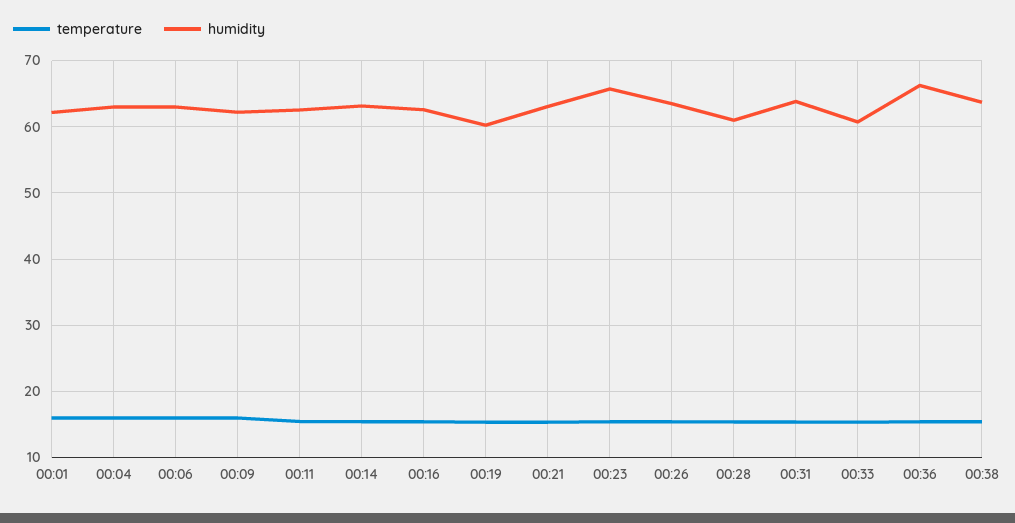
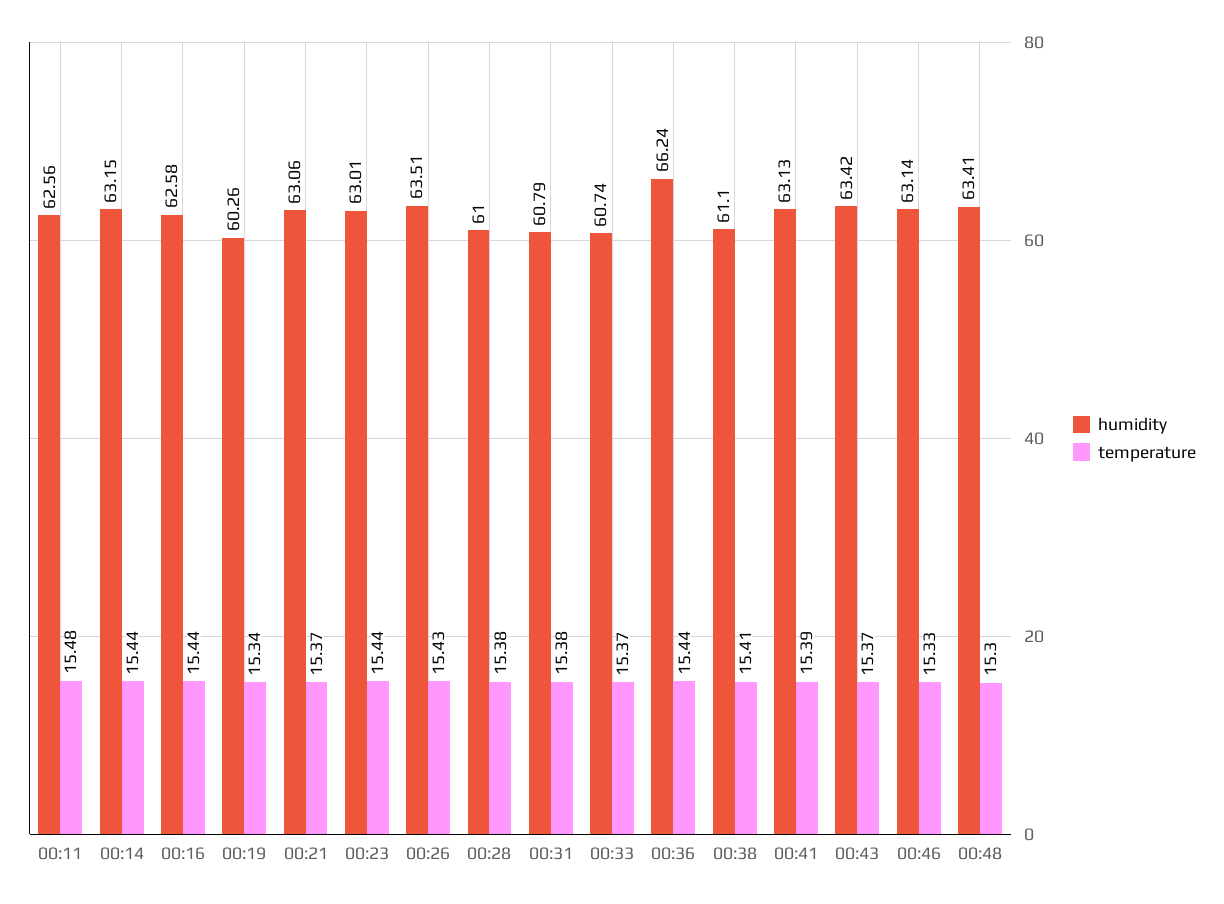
temperature, 00:01: 16 -> none
humidity, 00:01: 62 -> none
temperature, 00:04: 16 -> none
humidity, 00:04: 63 -> none
temperature, 00:06: 16 -> none
humidity, 00:06: 63 -> none
temperature, 00:09: 16 -> none
humidity, 00:09: 62 -> none
humidity, 00:23: 66 -> 63.01
humidity, 00:31: 64 -> 60.79
humidity, 00:38: 64 -> 61.1
humidity, 00:41: none -> 63.13
temperature, 00:41: none -> 15.39
humidity, 00:43: none -> 63.42
temperature, 00:43: none -> 15.37
humidity, 00:46: none -> 63.14
temperature, 00:46: none -> 15.33
humidity, 00:48: none -> 63.41
temperature, 00:48: none -> 15.3

